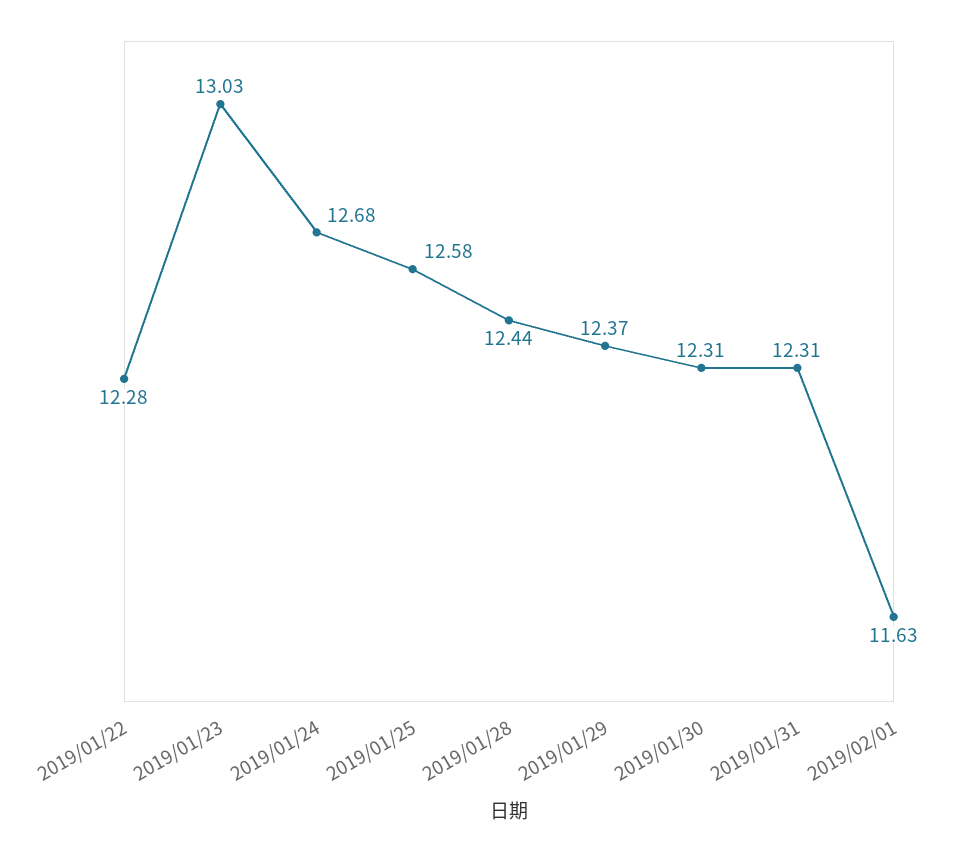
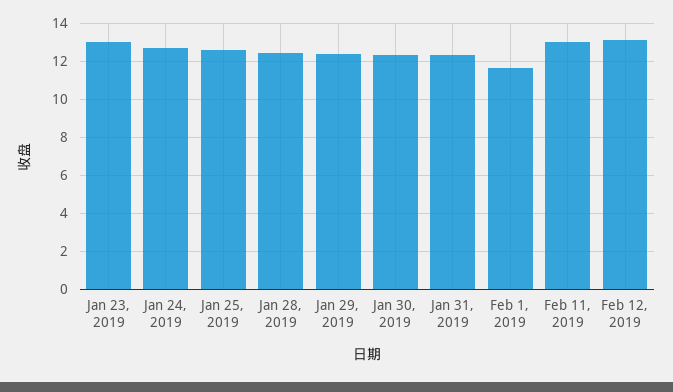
2019/01/22: 12.28 -> none
Feb 11, 2019: none -> 13
Feb 12, 2019: none -> 13

